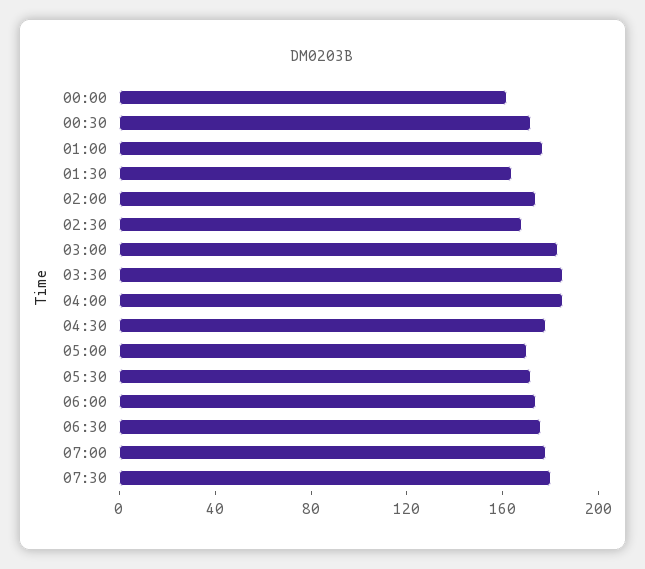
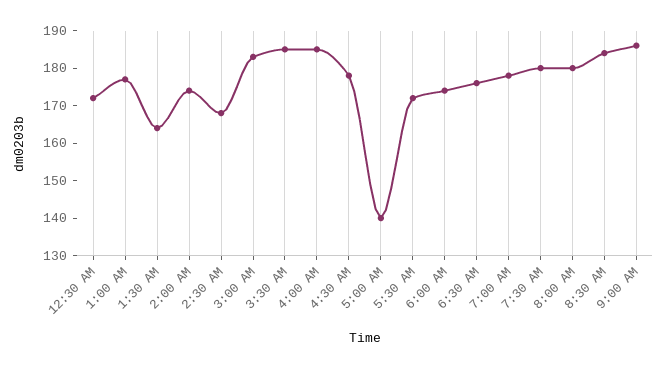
00:00: 160 -> none
05:00: 170 -> 140
8:00 AM: none -> 180
8:30 AM: none -> 185
9:00 AM: none -> 185

